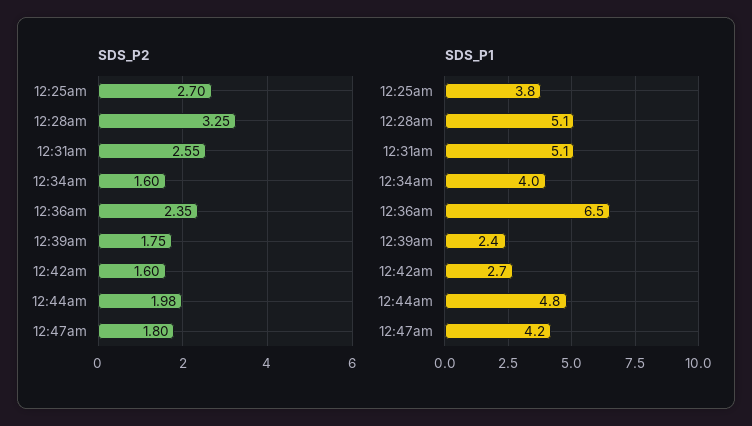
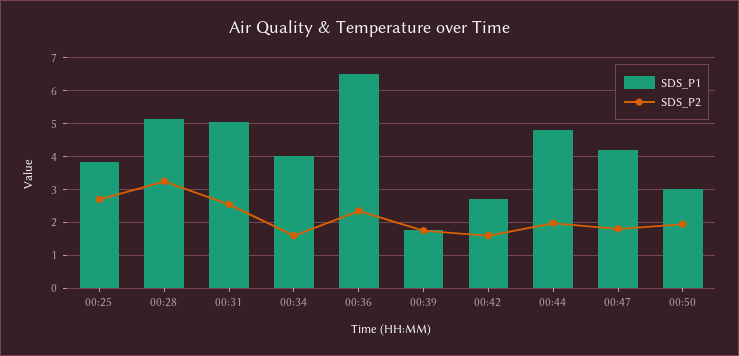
SDS_P1, 12:39am: 2.4 -> 1.8
SDS_P1, 00:50: none -> 3
SDS_P2, 00:50: none -> 2

